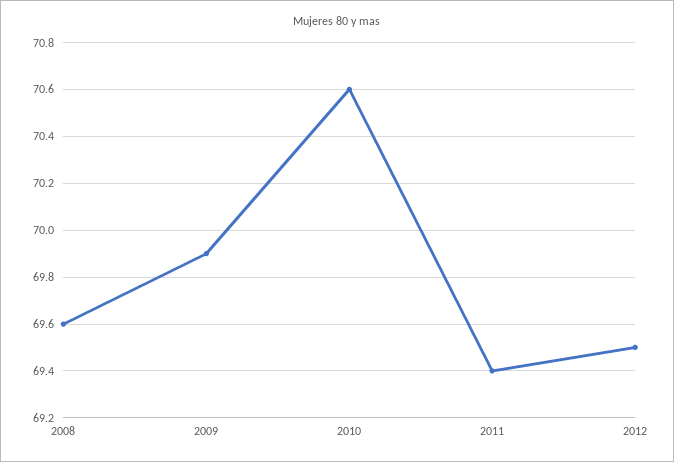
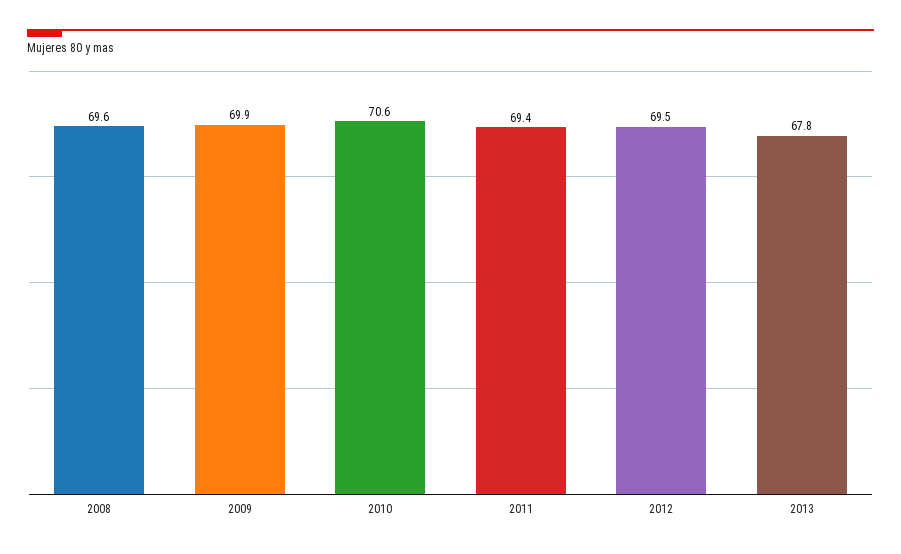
2013: none -> 67.8

